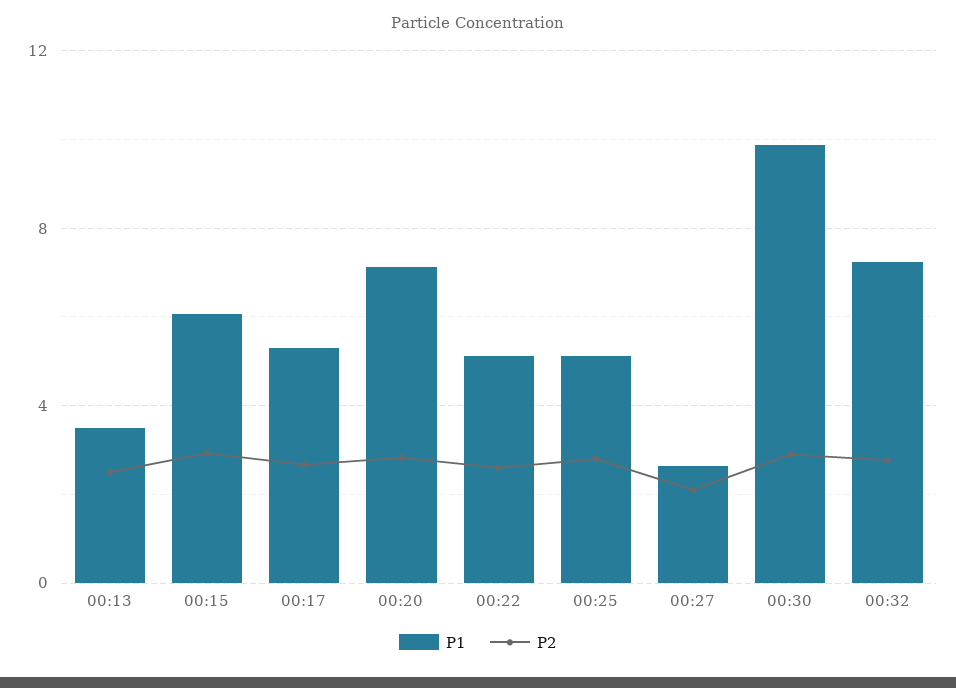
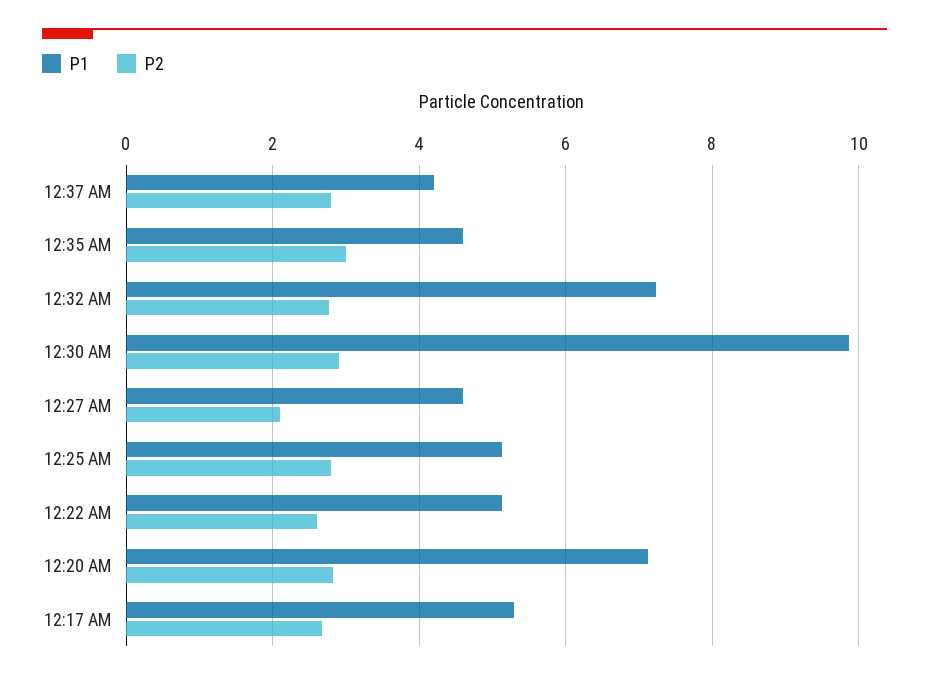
P1, 00:13: 3.5 -> none
P2, 00:13: 2.5 -> none
P1, 00:15: 6 -> none
P2, 00:15: 3 -> none
P1, 00:27: 2.5 -> 4.6
P1, 12:37 AM: none -> 4.2
P2, 12:37 AM: none -> 2.8
P1, 12:35 AM: none -> 4.6
P2, 12:35 AM: none -> 3

